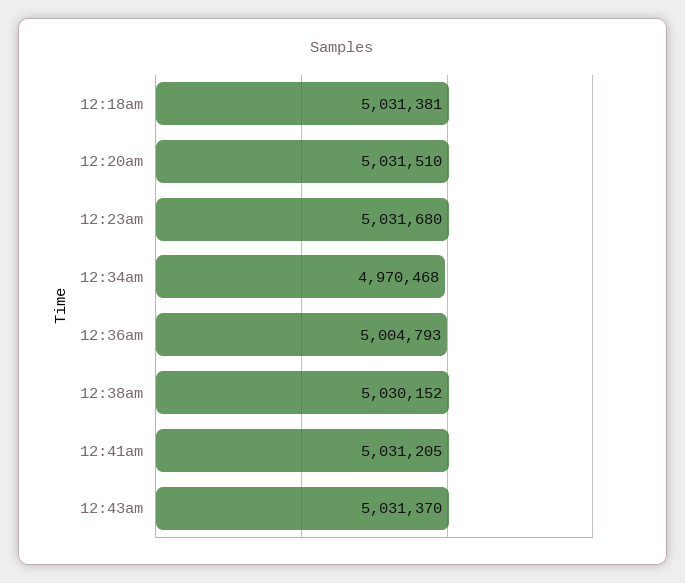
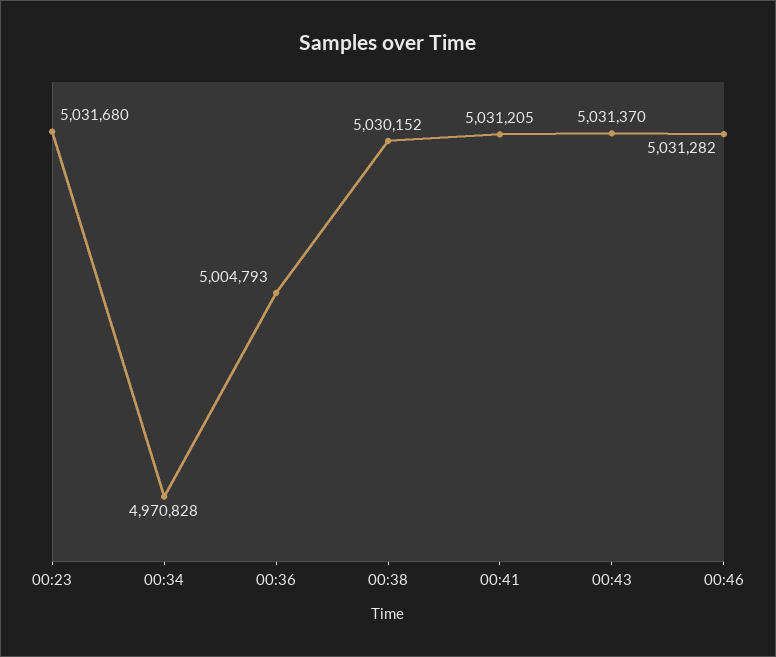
12:18am: 5031381 -> none
12:20am: 5031510 -> none
12:34am: 4970468 -> 4970828
00:46: none -> 5031282

